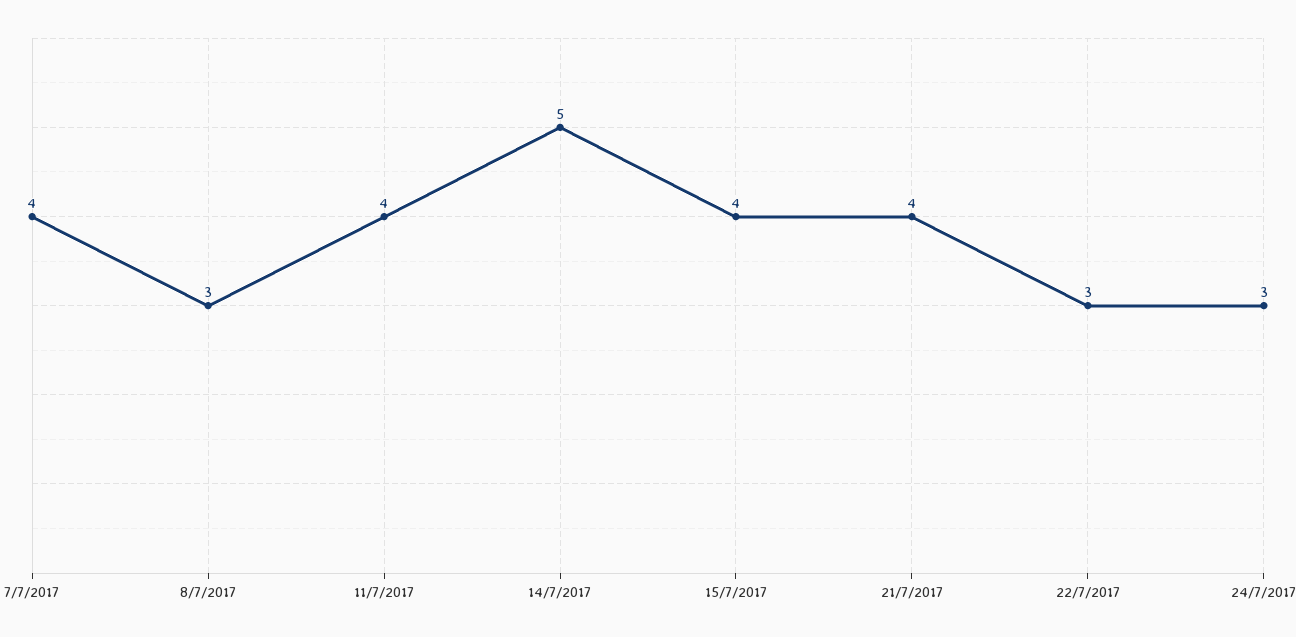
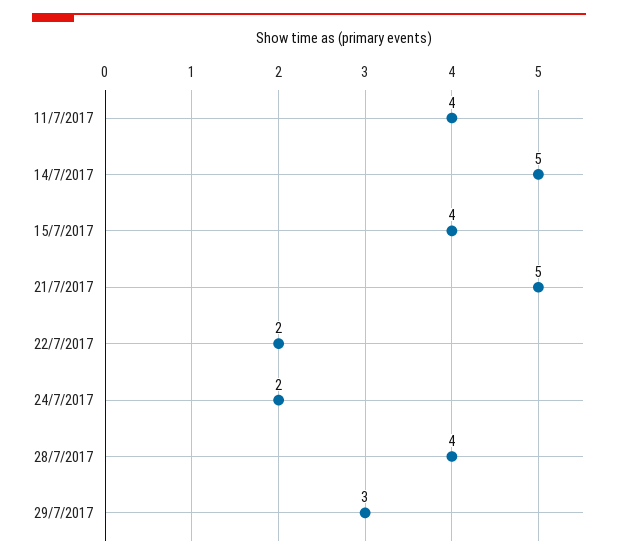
7/7/2017: 4 -> none
8/7/2017: 3 -> none
21/7/2017: 4 -> 5
22/7/2017: 3 -> 2
24/7/2017: 3 -> 2
28/7/2017: none -> 4
29/7/2017: none -> 3

